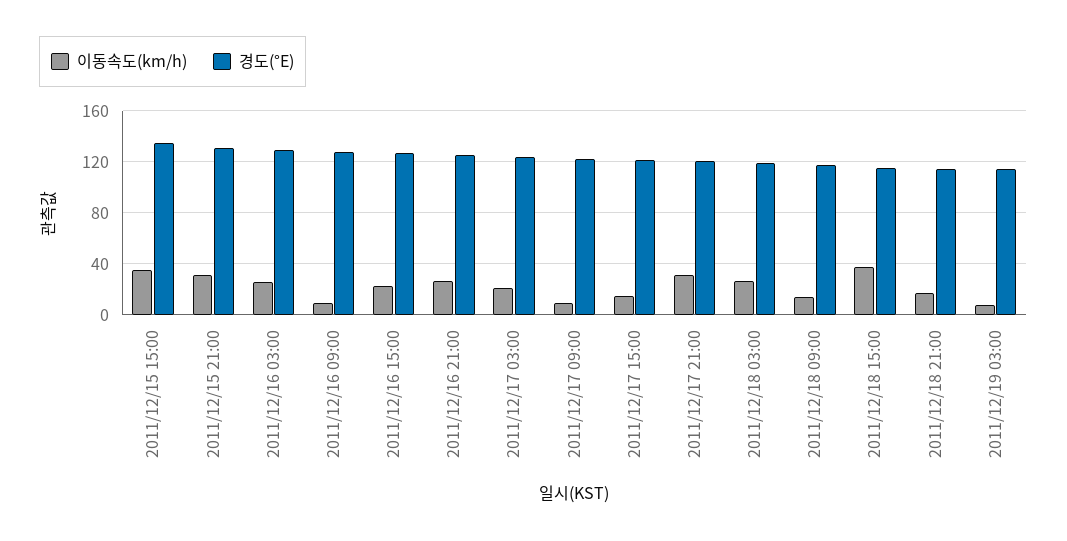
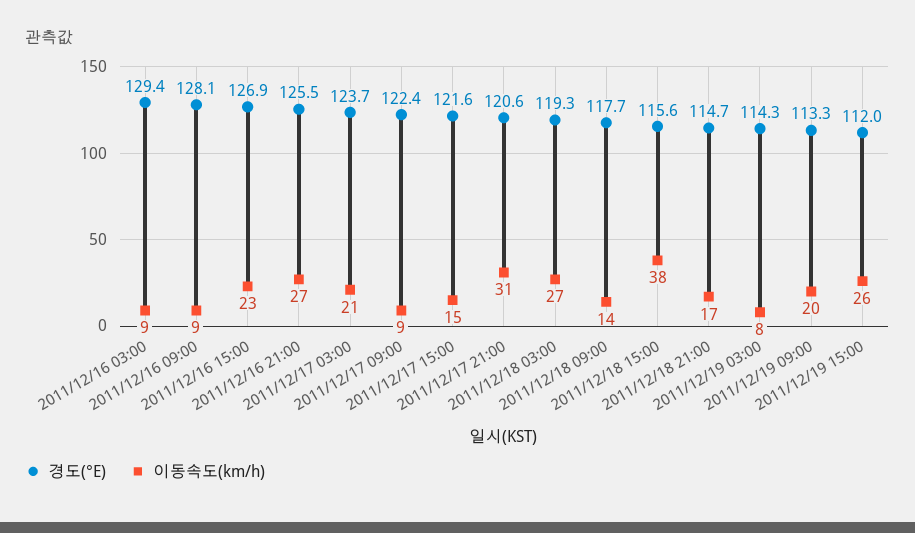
이동속도(km/h), 2011/12/15 15:00: 35 -> none
경도(°E), 2011/12/15 15:00: 135 -> none
이동속도(km/h), 2011/12/15 21:00: 30 -> none
경도(°E), 2011/12/15 21:00: 130 -> none
이동속도(km/h), 2011/12/16 03:00: 25 -> 9
경도(°E), 2011/12/19 09:00: none -> 113.3
이동속도(km/h), 2011/12/19 09:00: none -> 20
경도(°E), 2011/12/19 15:00: none -> 112
이동속도(km/h), 2011/12/19 15:00: none -> 26

